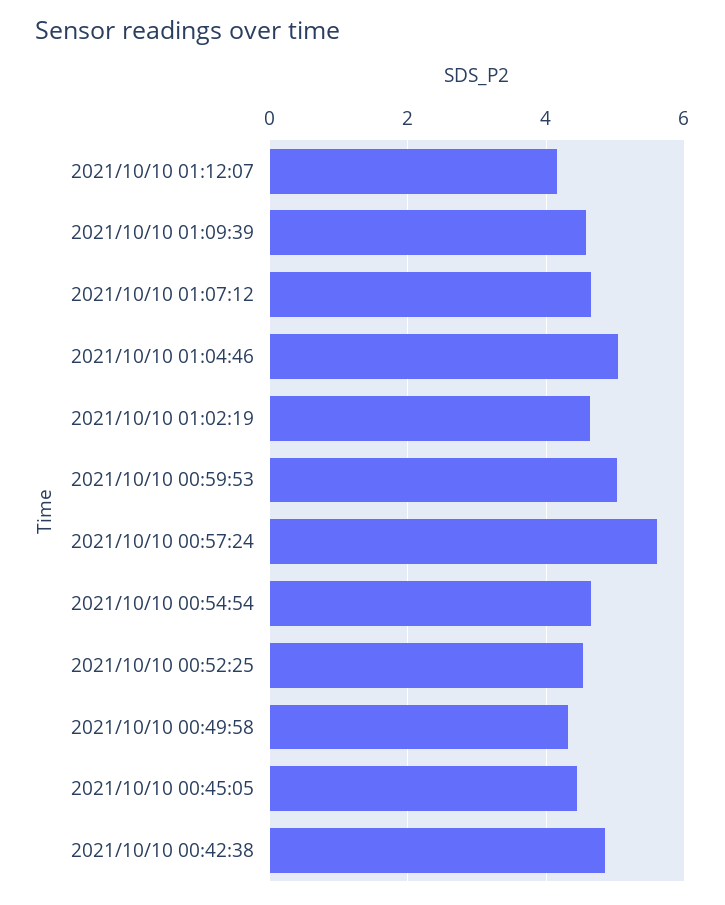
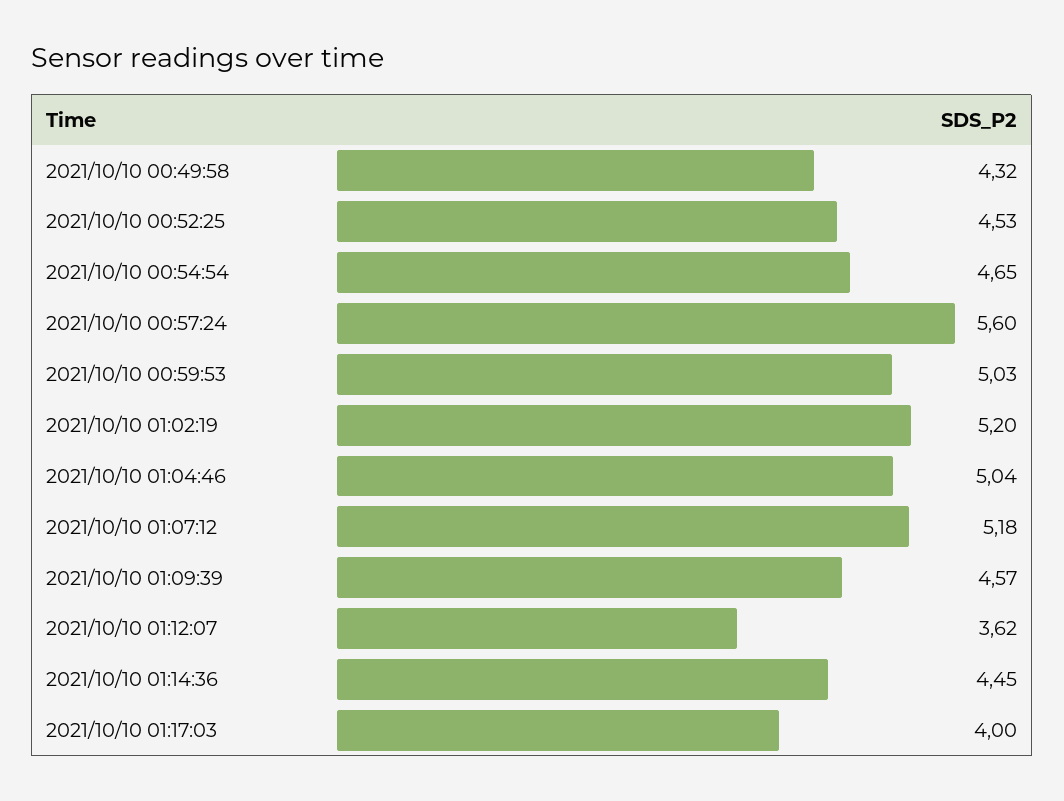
2021/10/10 01:12:07: 4.2 -> 3.62
2021/10/10 01:07:12: 4.6 -> 5.18
2021/10/10 01:02:19: 4.6 -> 5.2
2021/10/10 00:45:05: 4.4 -> none
2021/10/10 00:42:38: 4.8 -> none
2021/10/10 01:14:36: none -> 4.45
2021/10/10 01:17:03: none -> 4

